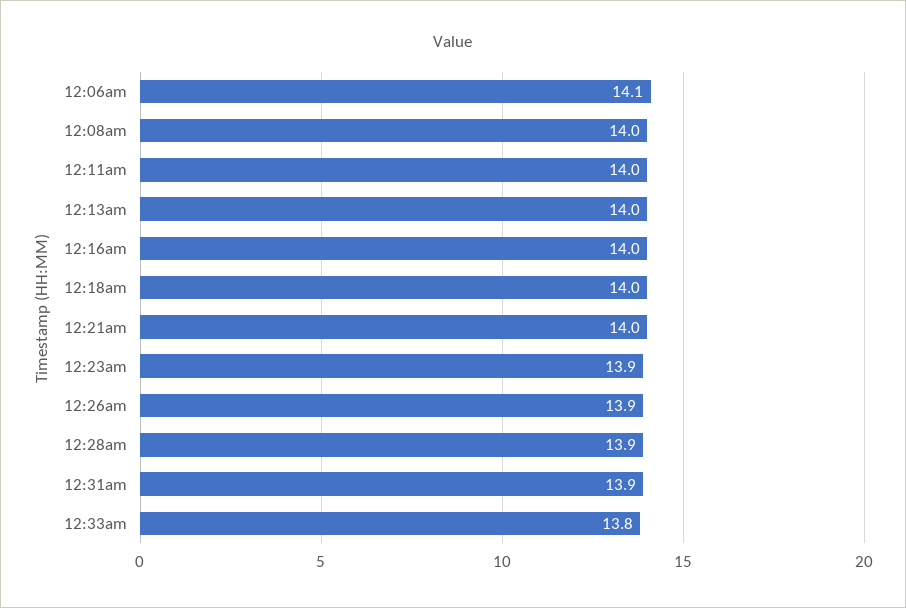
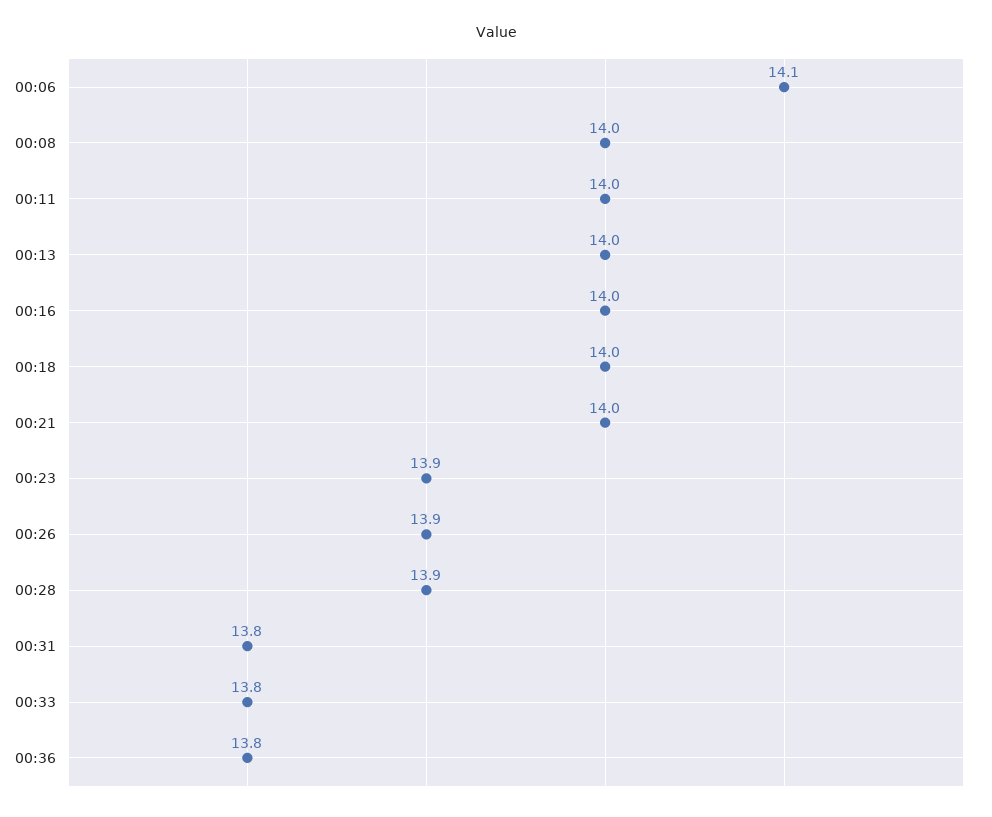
12:31am: 13.9 -> 13.8
00:36: none -> 13.8

